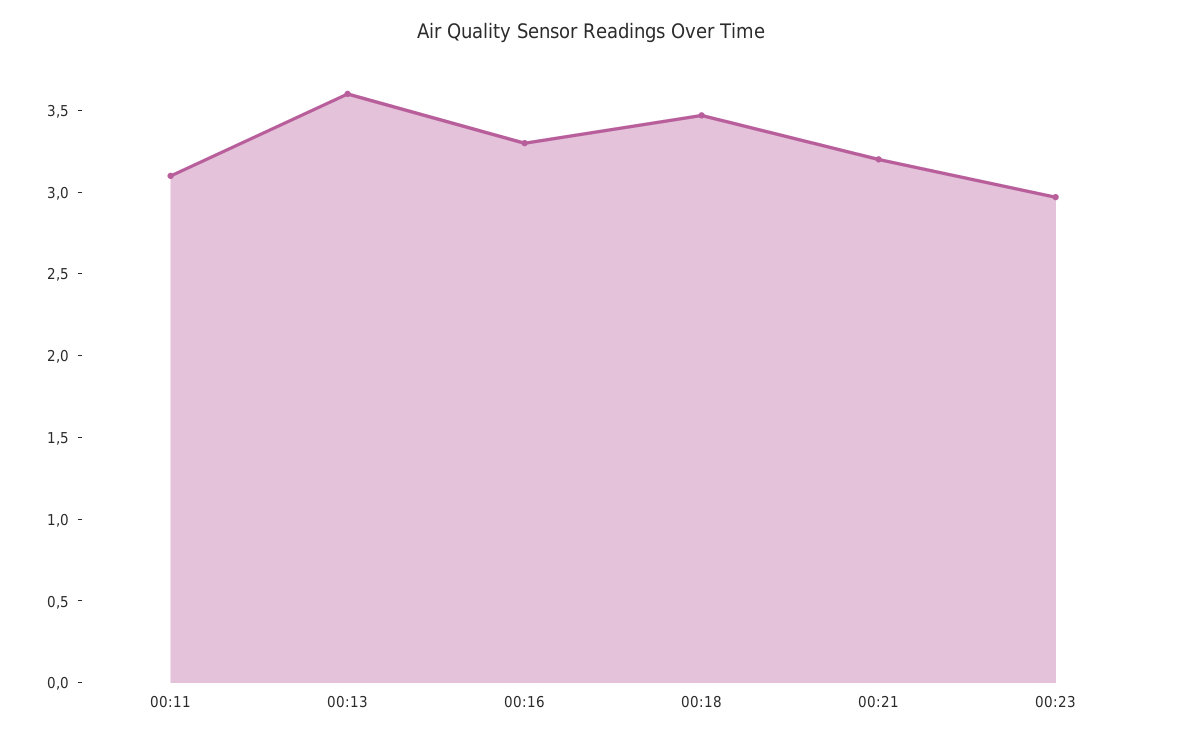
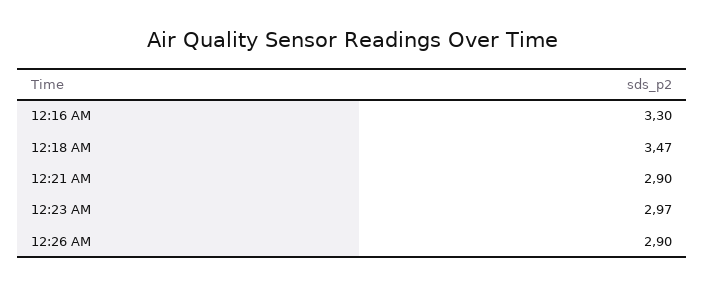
00:11: 3.1 -> none
00:13: 3.6 -> none
00:21: 3.2 -> 2.9
12:26 AM: none -> 2.9

